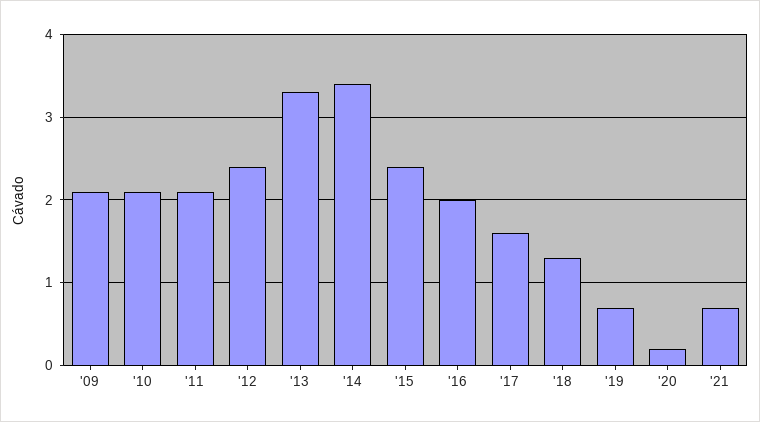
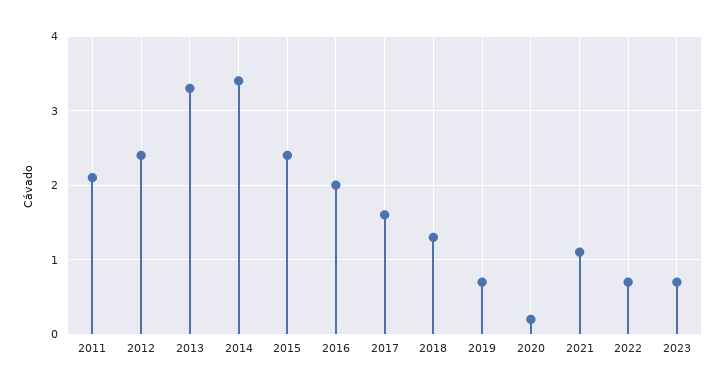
'09: 2.1 -> none
'10: 2.1 -> none
'21: 0.7 -> 1.1
2022: none -> 0.7
2023: none -> 0.7

